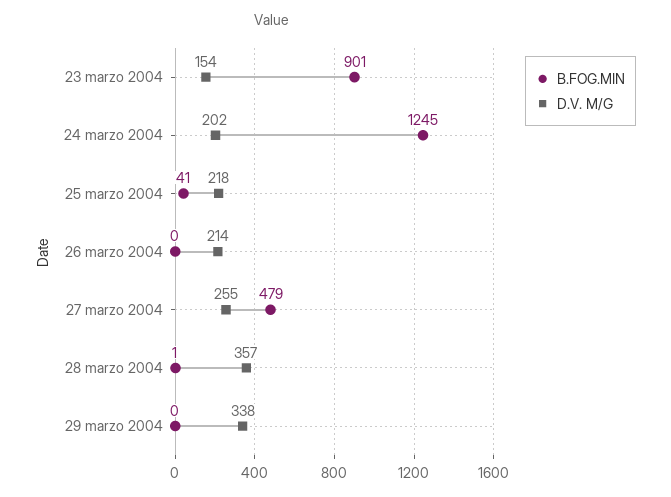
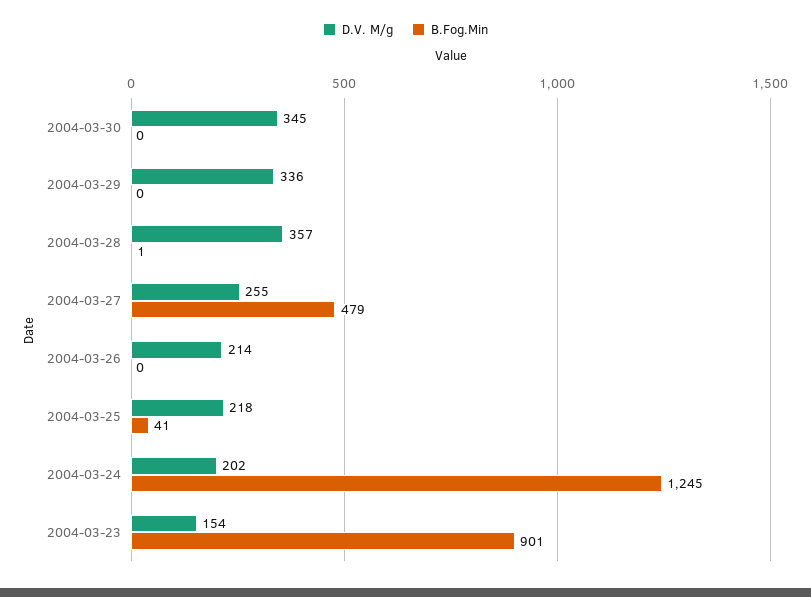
D.V. M/G, 29 marzo 2004: 338 -> 336
D.V. M/G, 2004-03-30: none -> 345
B.FOG.MIN, 2004-03-30: none -> 0

